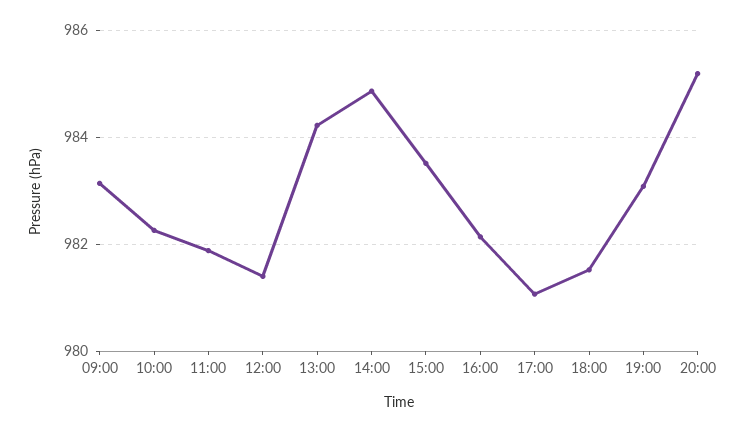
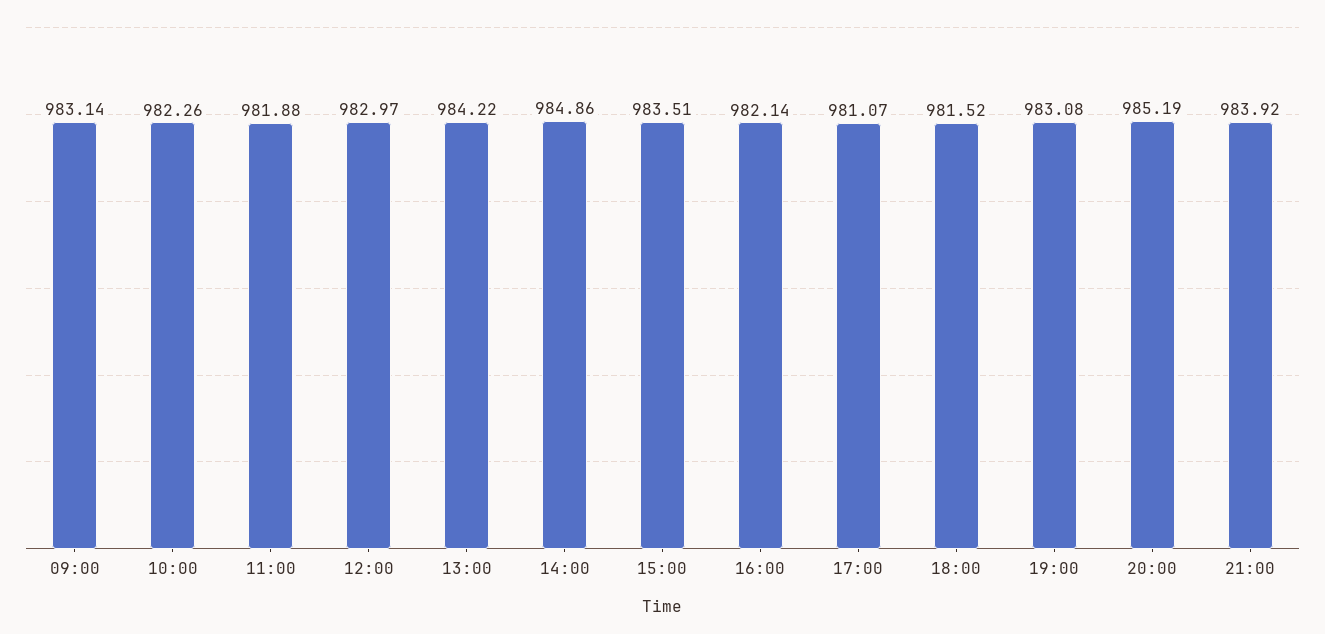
12:00: 981.4 -> 982.97
21:00: none -> 983.92

